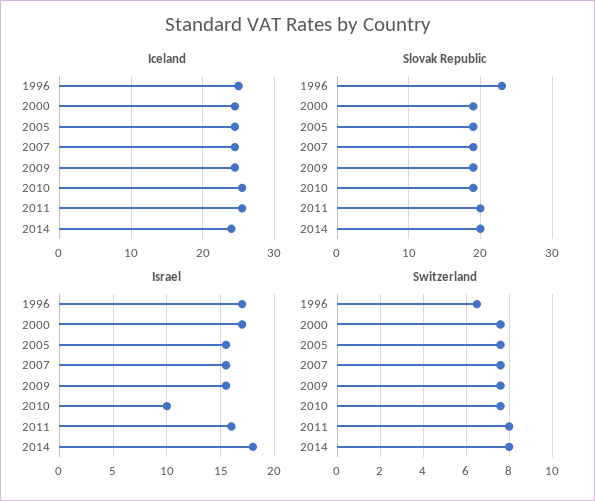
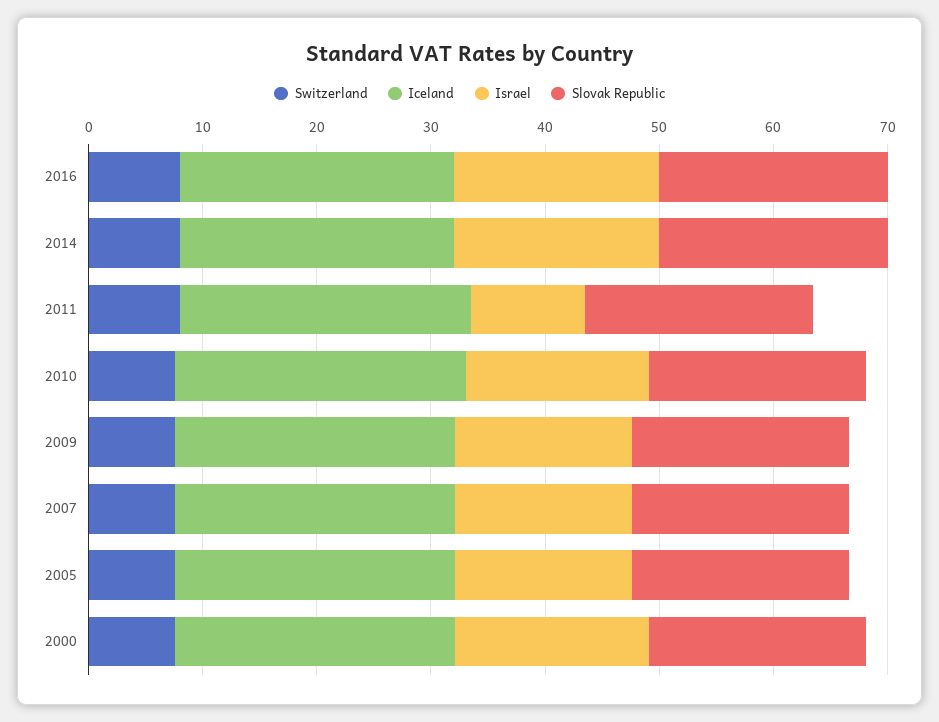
Iceland, 1996: 25 -> none
Slovak Republic, 1996: 23 -> none
Israel, 1996: 17 -> none
Israel, 2010: 10 -> 16
Israel, 2011: 16 -> 10
Switzerland, 1996: 6.5 -> none
Switzerland, 2016: none -> 8
Iceland, 2016: none -> 24
Israel, 2016: none -> 18
Slovak Republic, 2016: none -> 20

